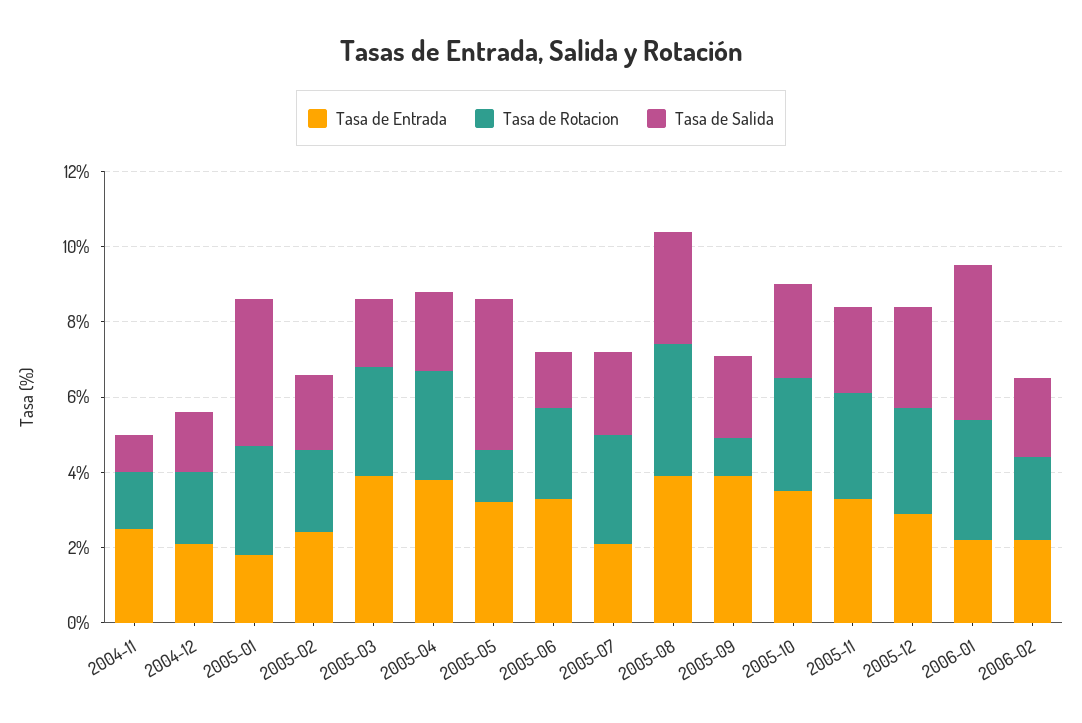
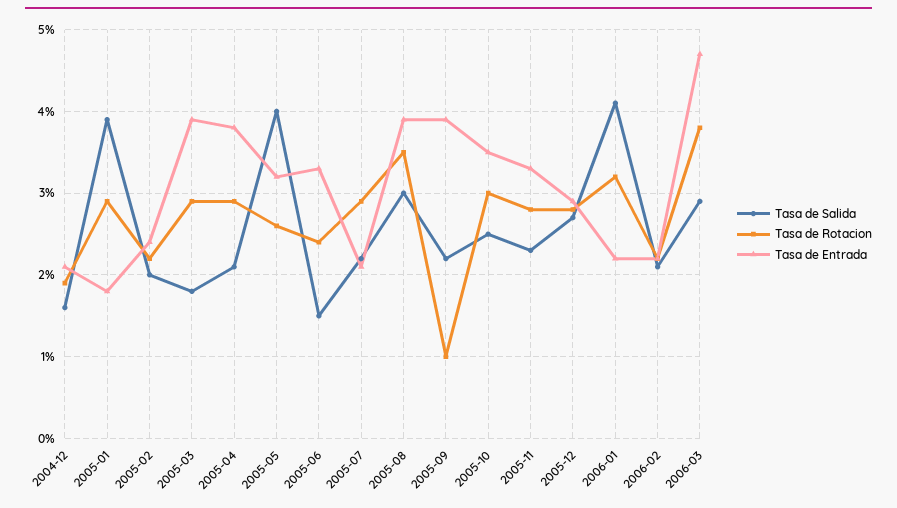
Tasa de Entrada, 2004-11: 2.5 -> none
Tasa de Rotacion, 2004-11: 1.5 -> none
Tasa de Salida, 2004-11: 1 -> none
Tasa de Rotacion, 2005-05: 1.5 -> 2.6
Tasa de Salida, 2006-03: none -> 2.9
Tasa de Rotacion, 2006-03: none -> 3.8
Tasa de Entrada, 2006-03: none -> 4.7

